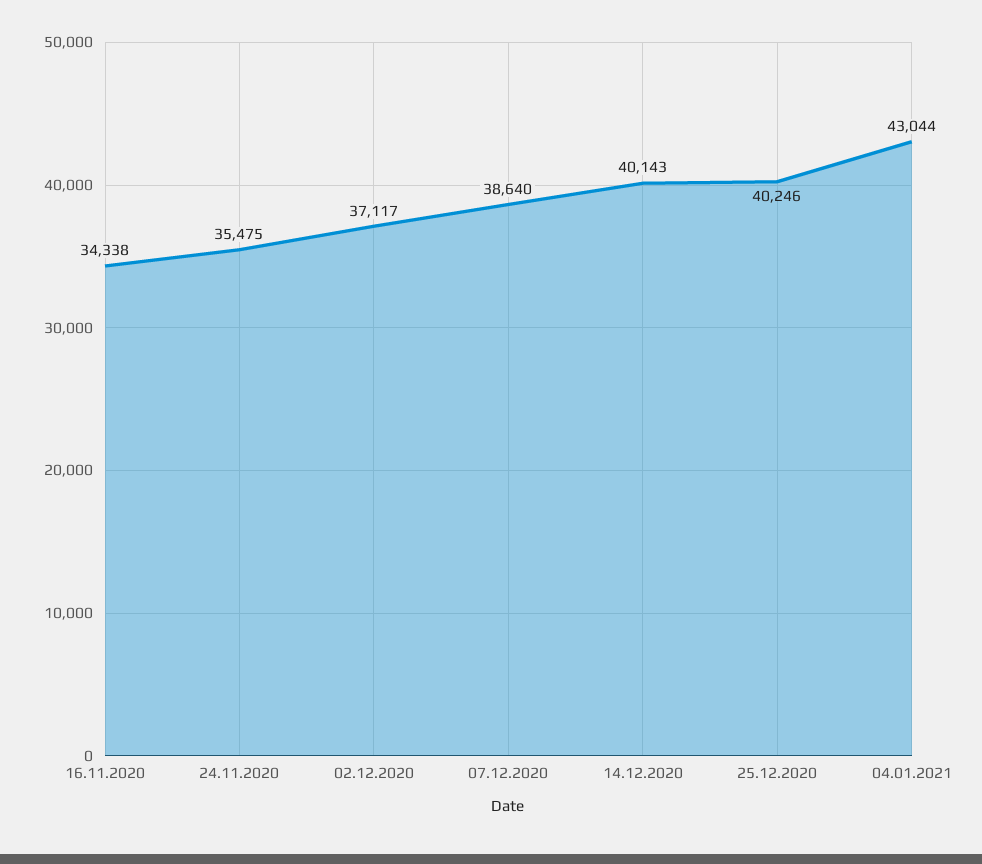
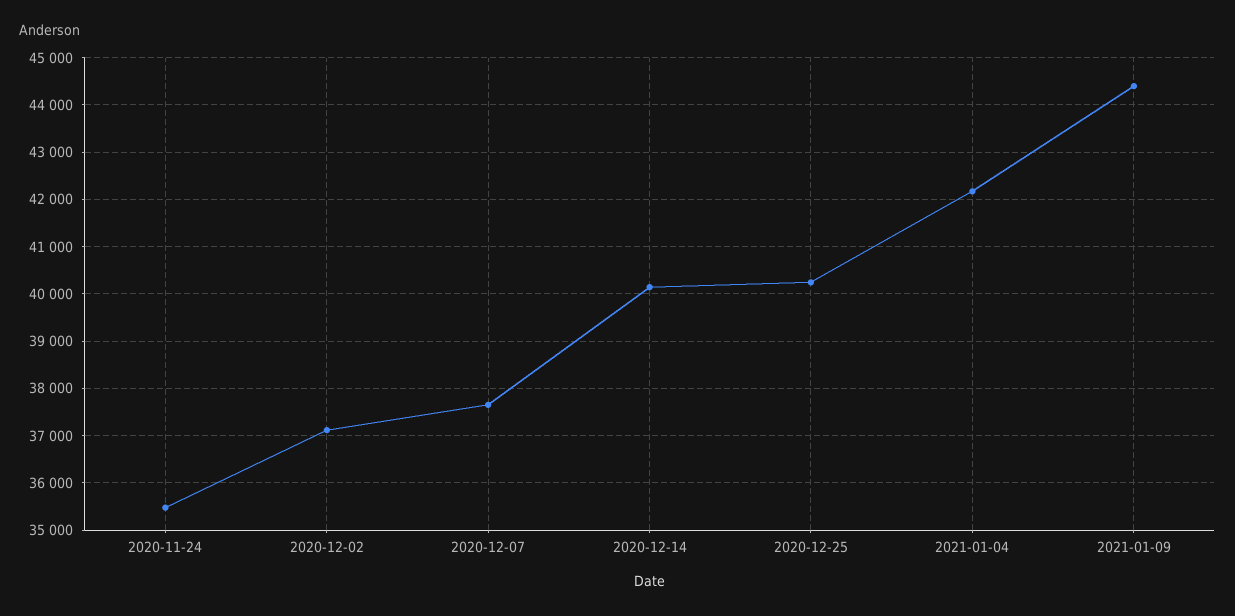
16.11.2020: 34338 -> none
07.12.2020: 38640 -> 37600
04.01.2021: 43044 -> 42200
2021-01-09: none -> 44400

